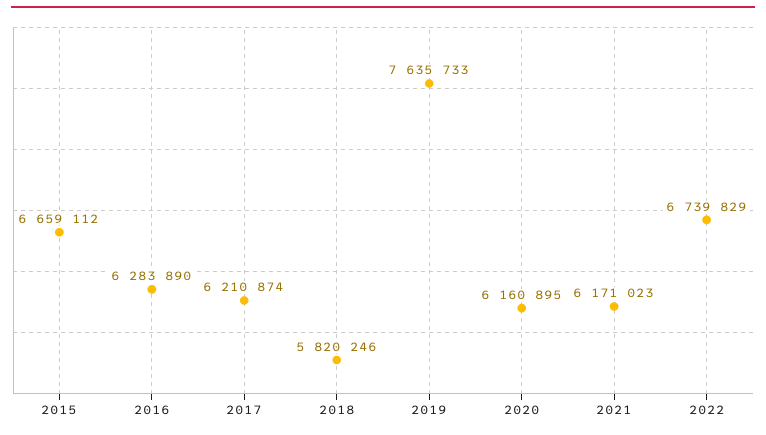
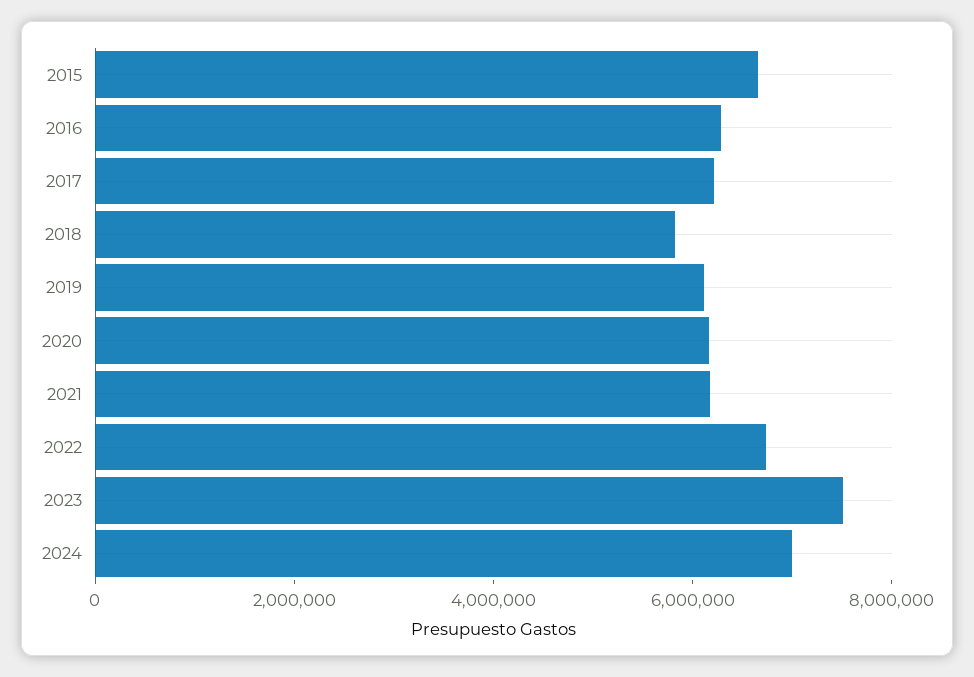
2019: 7635733 -> 6000000
2023: none -> 7500000
2024: none -> 7000000

